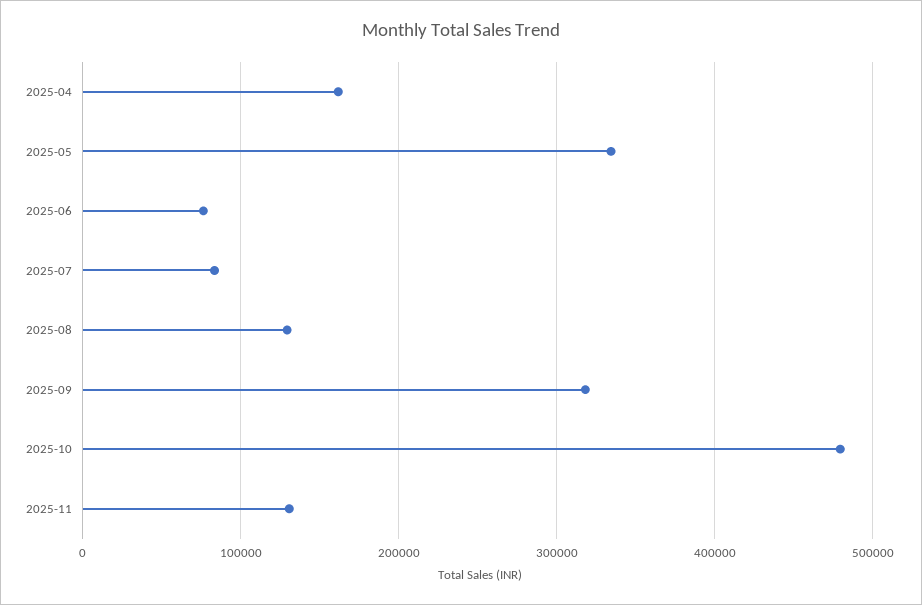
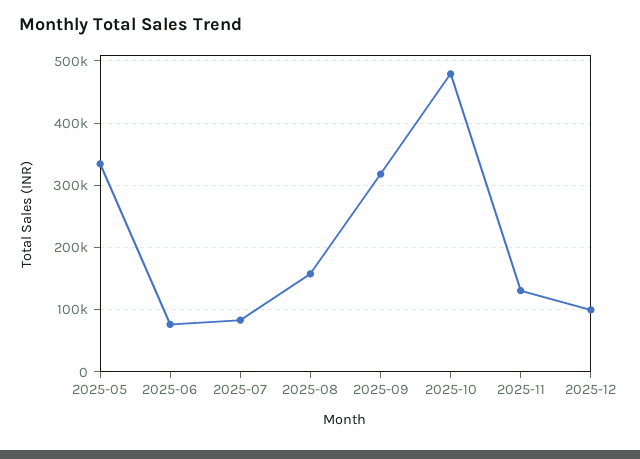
2025-04: 160000 -> none
2025-08: 130000 -> 160000
2025-12: none -> 100000

